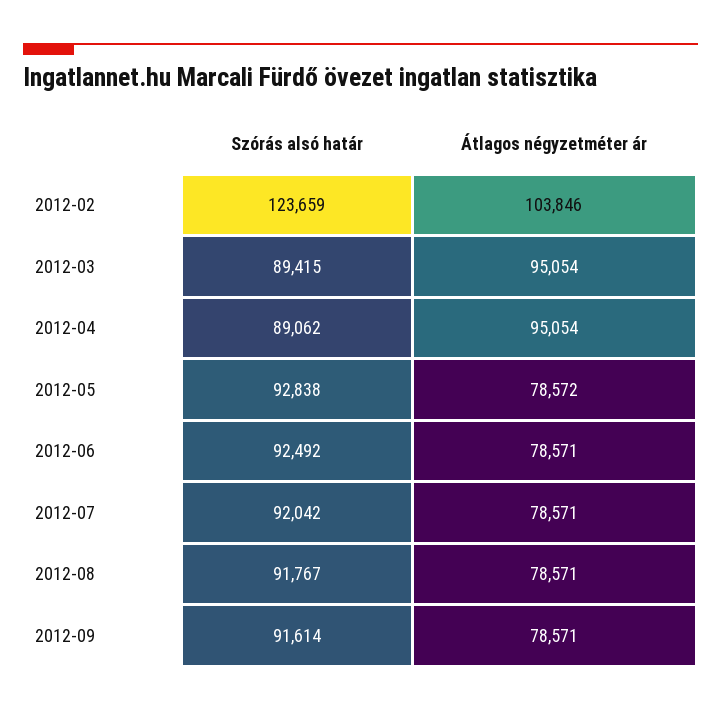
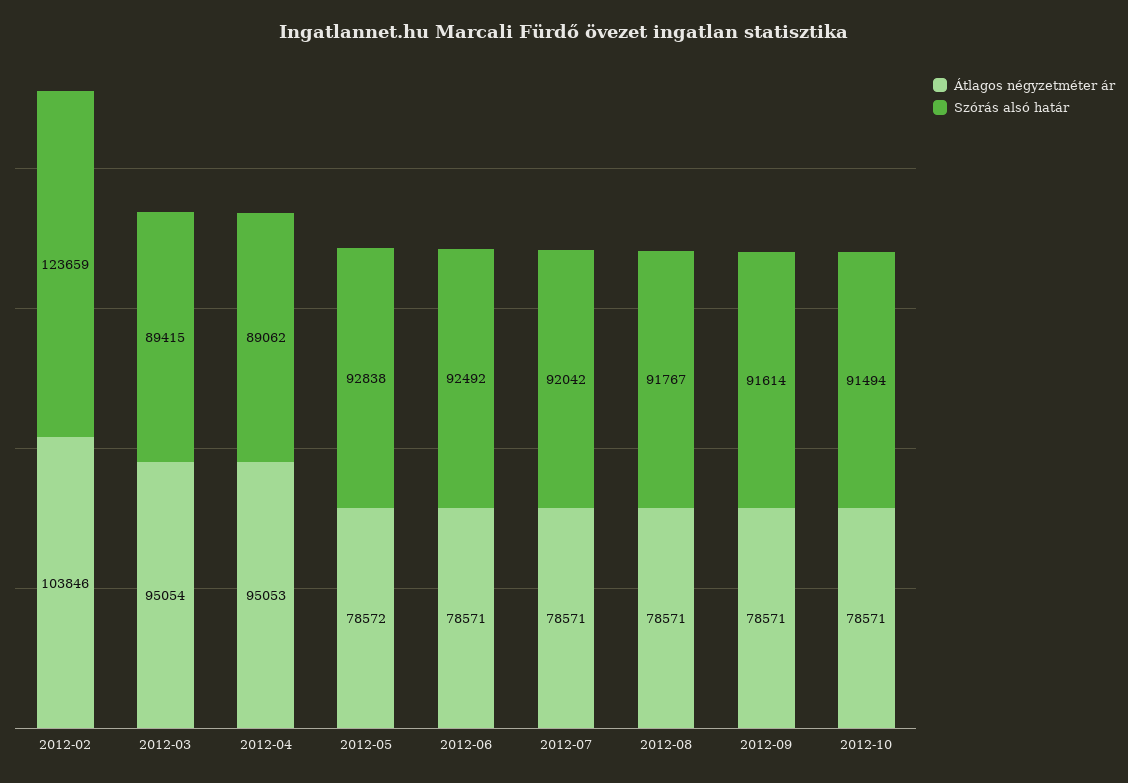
Átlagos négyzetméter ár, 2012-04: 95054 -> 95053
Átlagos négyzetméter ár, 2012-10: none -> 78571
Szórás alsó határ, 2012-10: none -> 91494

